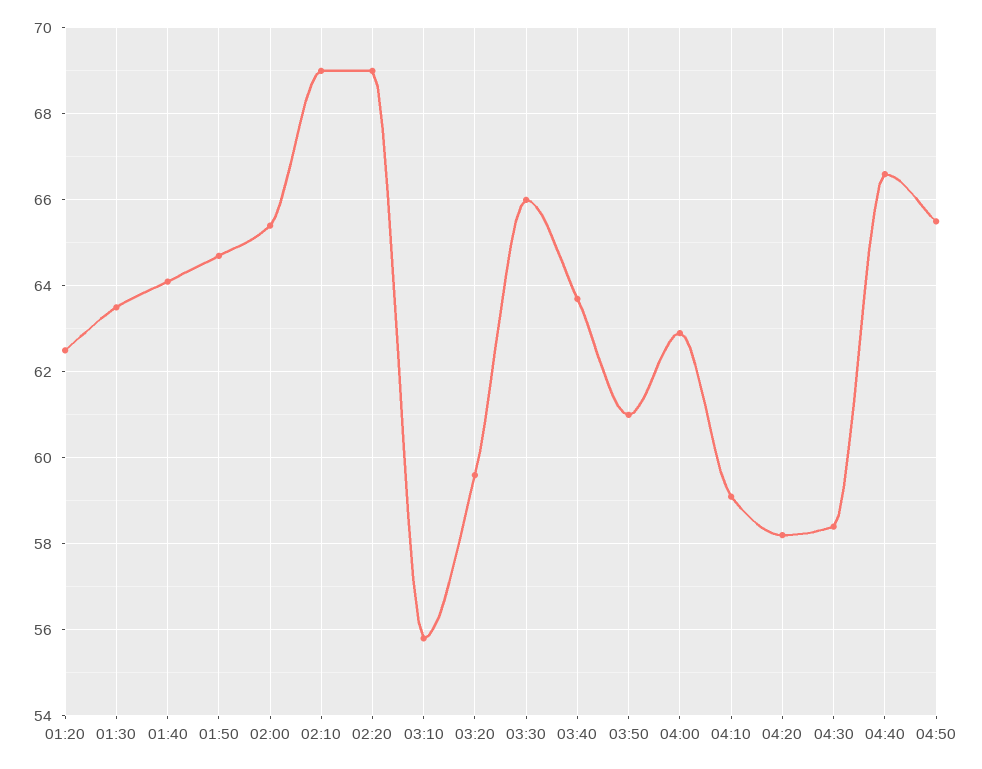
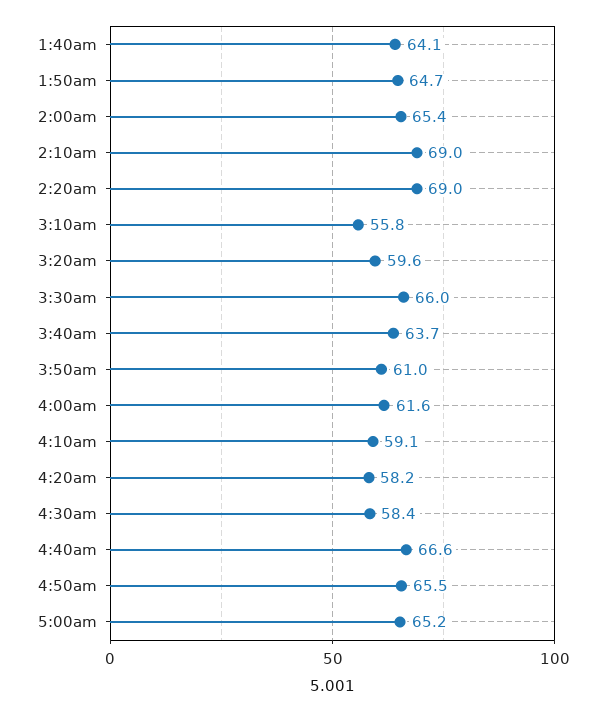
01:20: 62.5 -> none
01:30: 63.5 -> none
04:00: 63 -> 61.6
5:00am: none -> 65.2

